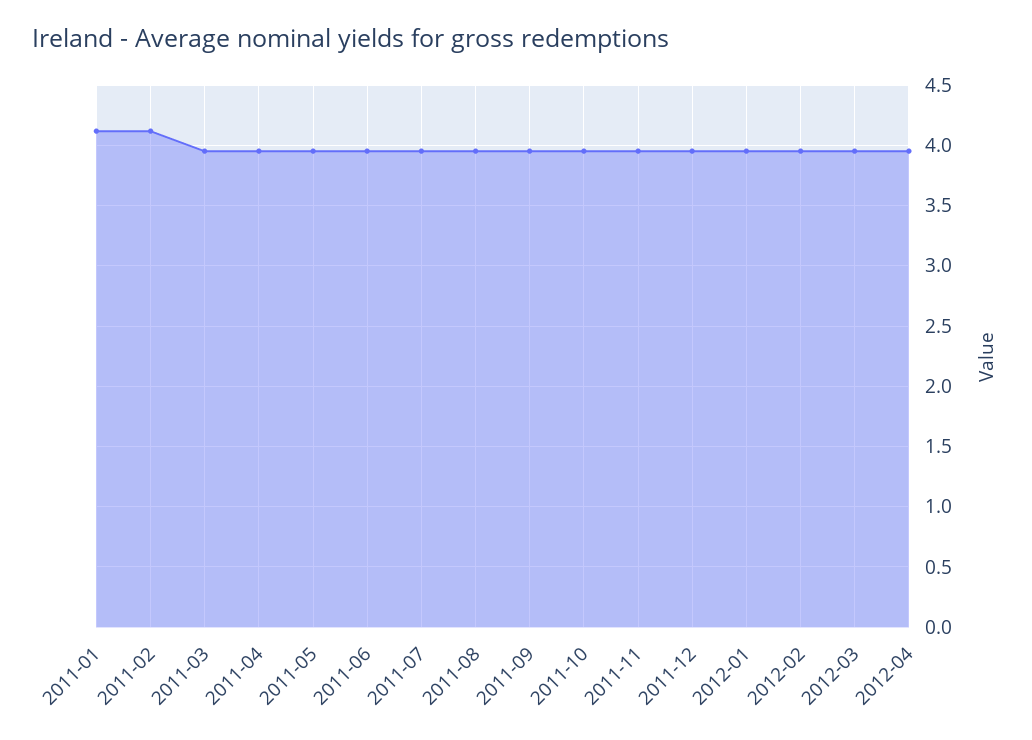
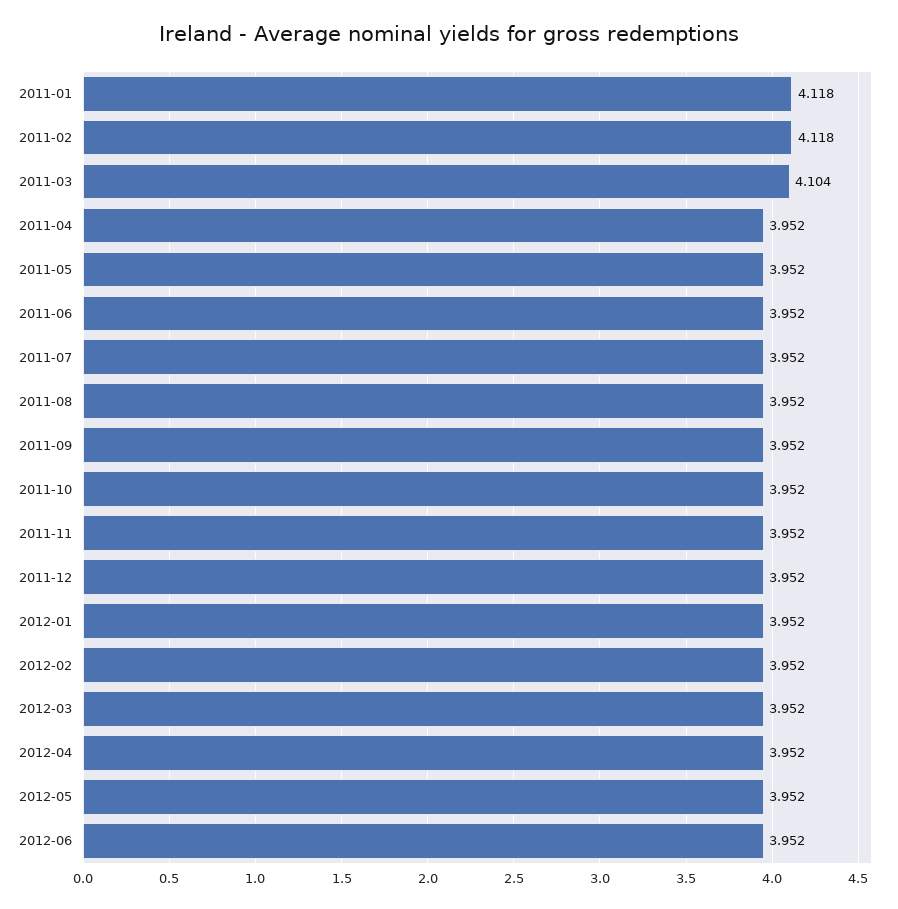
2011-03: 3.95 -> 4.104
2012-05: none -> 3.952
2012-06: none -> 3.952

